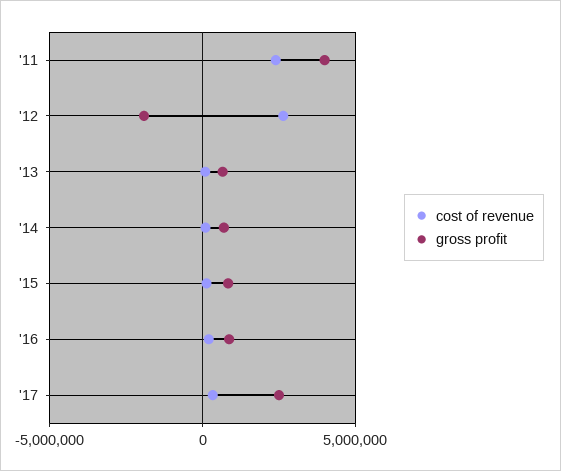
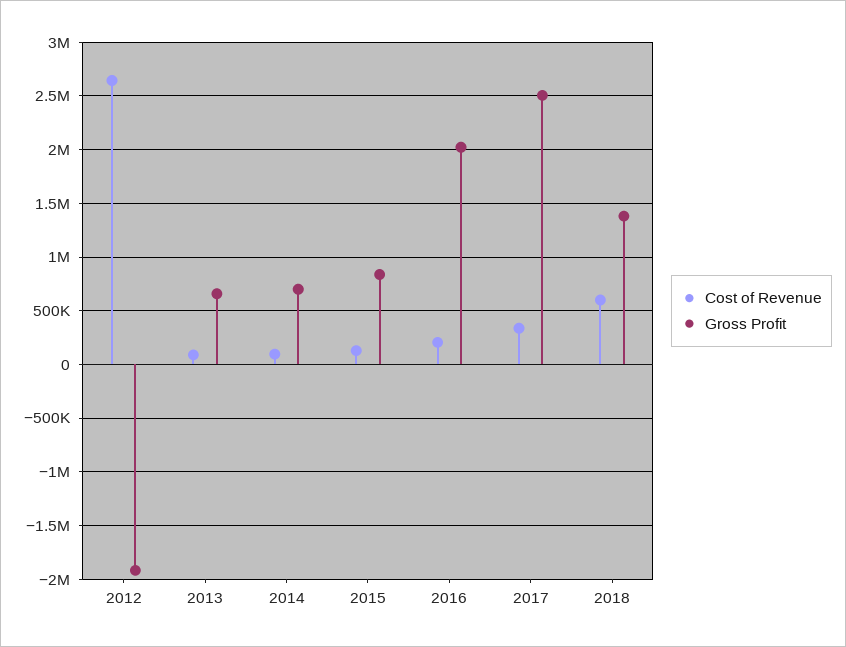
cost of revenue, '11: 2500000 -> none
gross profit, '11: 4000000 -> none
gross profit, '16: 1000000 -> 2000000
cost of revenue, 2018: none -> 600000
gross profit, 2018: none -> 1400000

